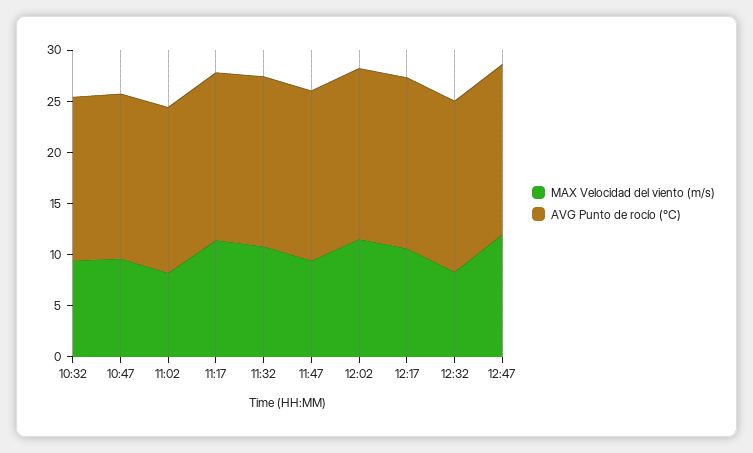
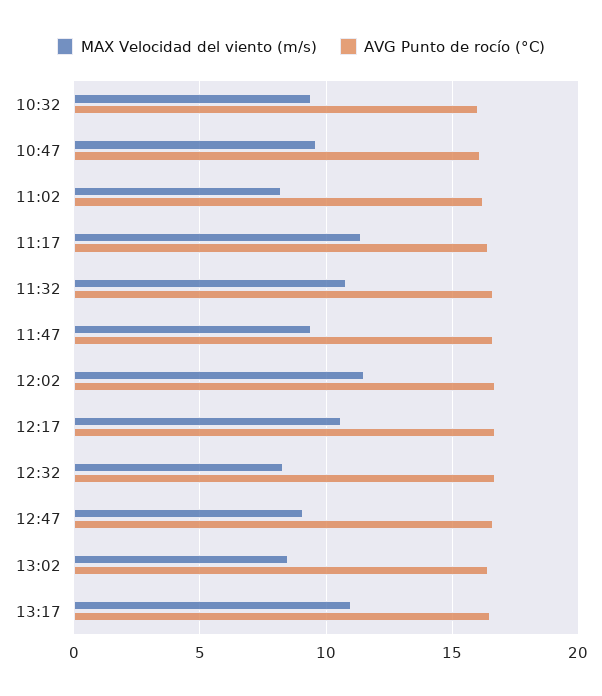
MAX Velocidad del viento (m/s), 12:47: 12 -> 9
MAX Velocidad del viento (m/s), 13:02: none -> 8.5
AVG Punto de rocío (°C), 13:02: none -> 16.5
MAX Velocidad del viento (m/s), 13:17: none -> 11
AVG Punto de rocío (°C), 13:17: none -> 16.5

